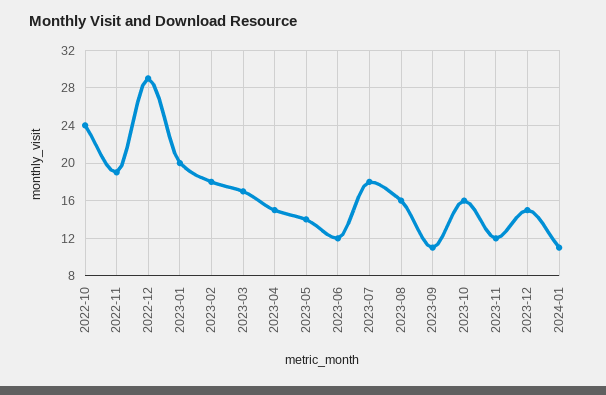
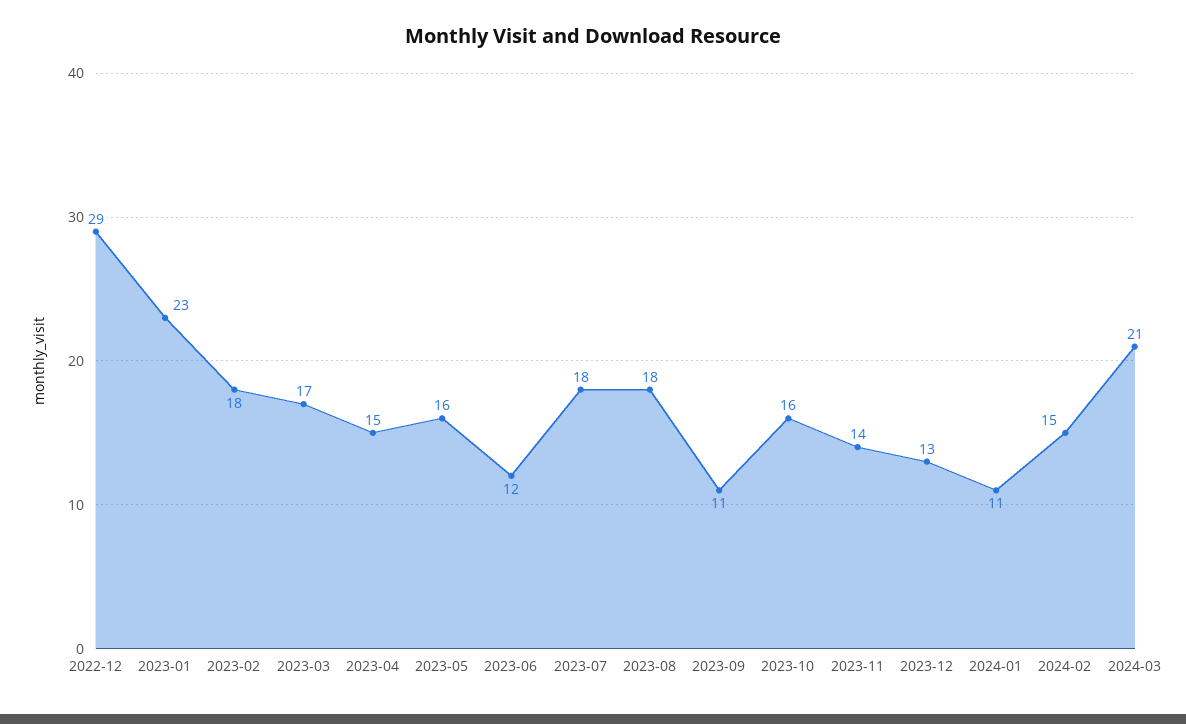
2022-10: 24 -> none
2022-11: 19 -> none
2023-01: 20 -> 23
2023-05: 14 -> 16
2023-08: 16 -> 18
2023-11: 12 -> 14
2023-12: 15 -> 13
2024-02: none -> 15
2024-03: none -> 21

